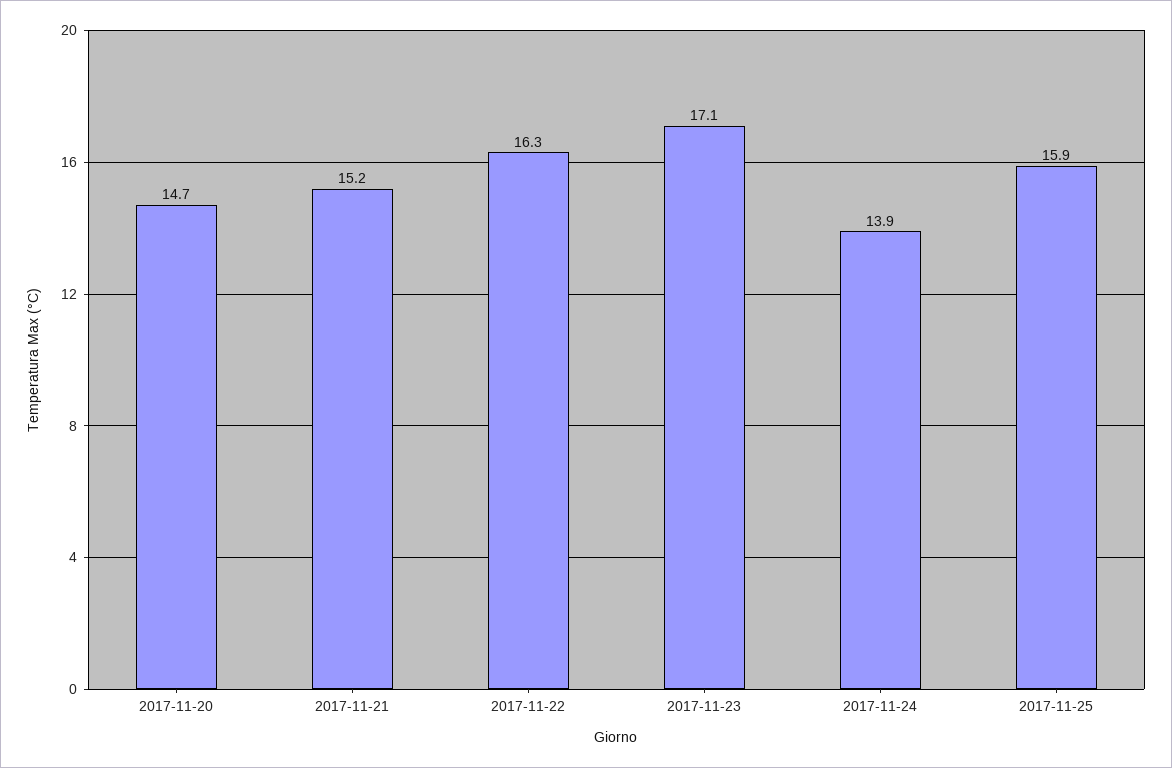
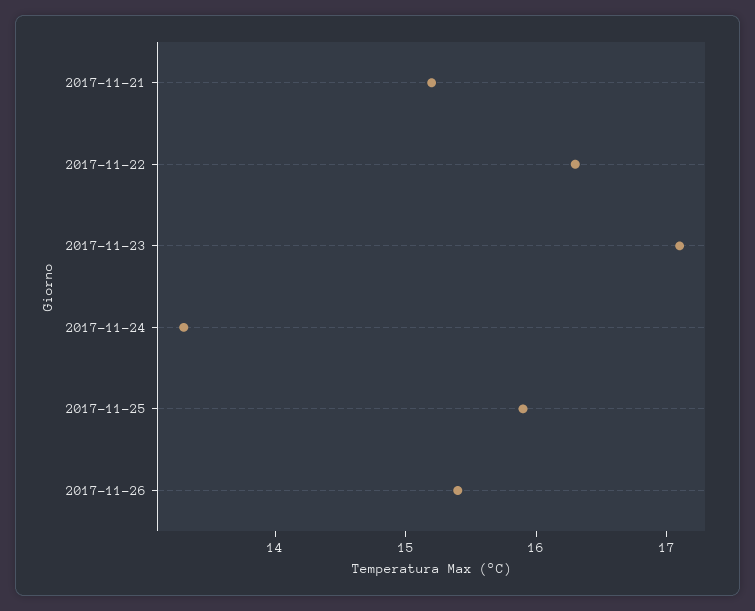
2017-11-20: 14.7 -> none
2017-11-24: 13.9 -> 13.3
2017-11-26: none -> 15.4

